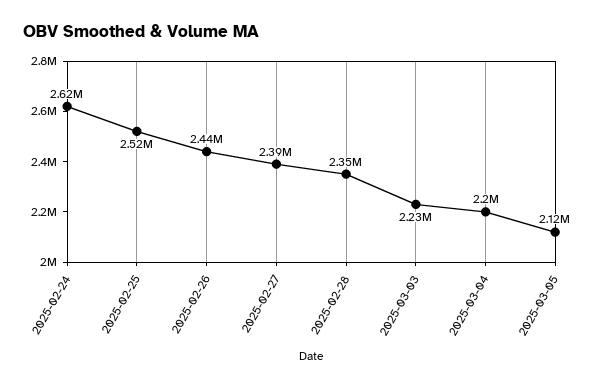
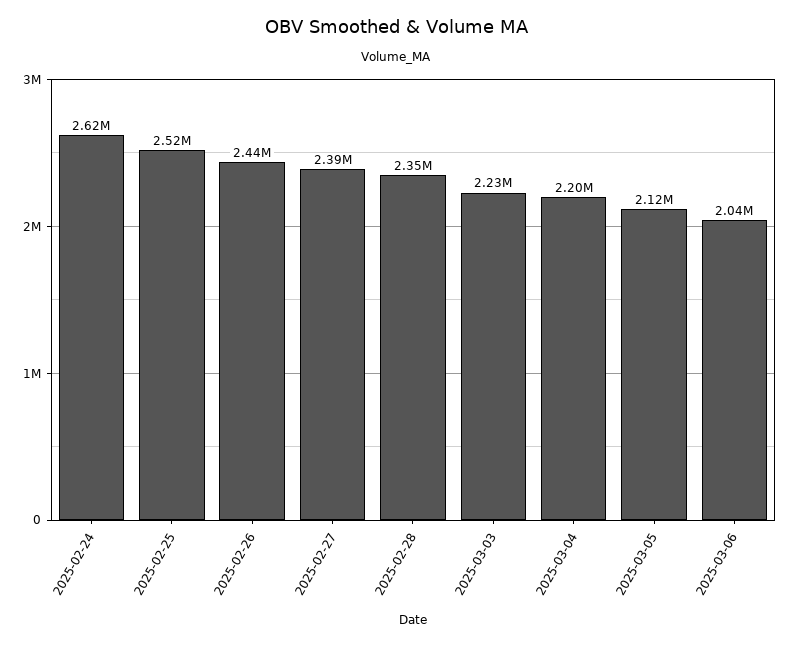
2025-03-06: none -> 2040000

